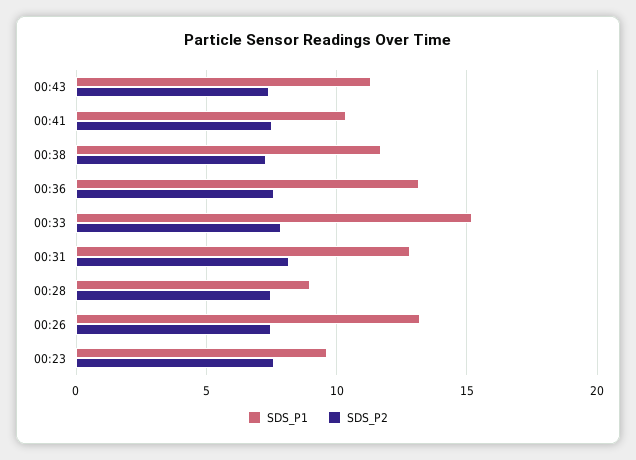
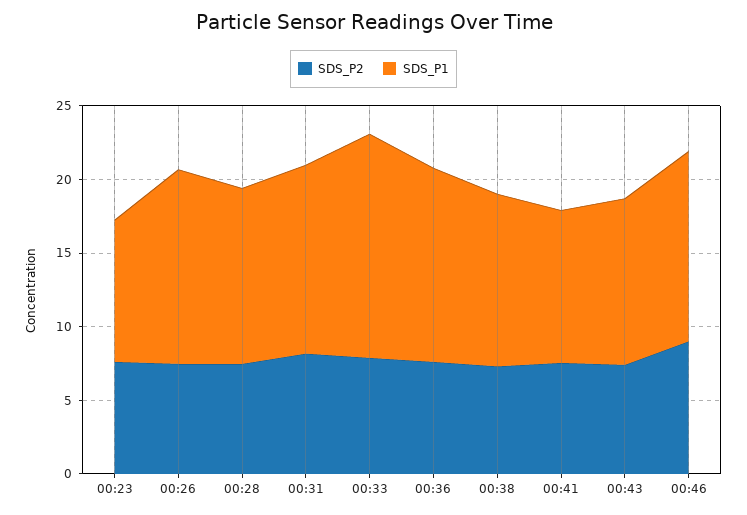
SDS_P1, 00:28: 9 -> 12
SDS_P2, 00:46: none -> 9
SDS_P1, 00:46: none -> 13

